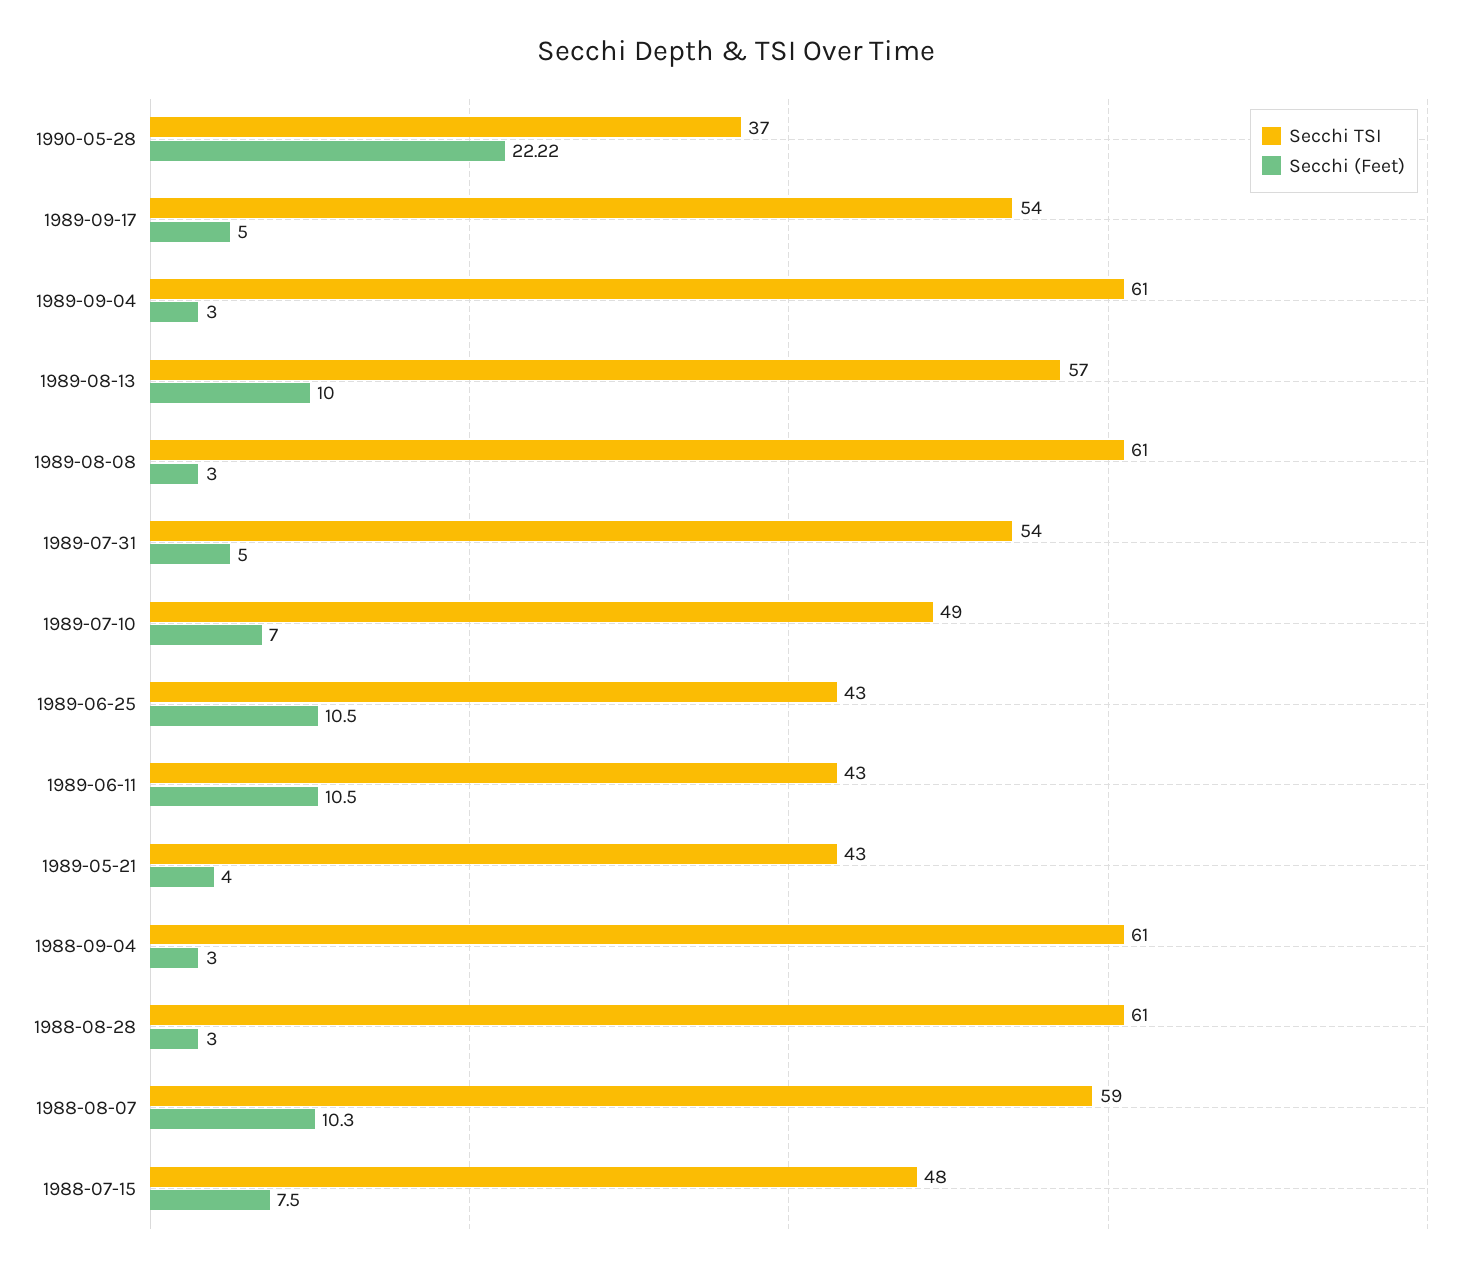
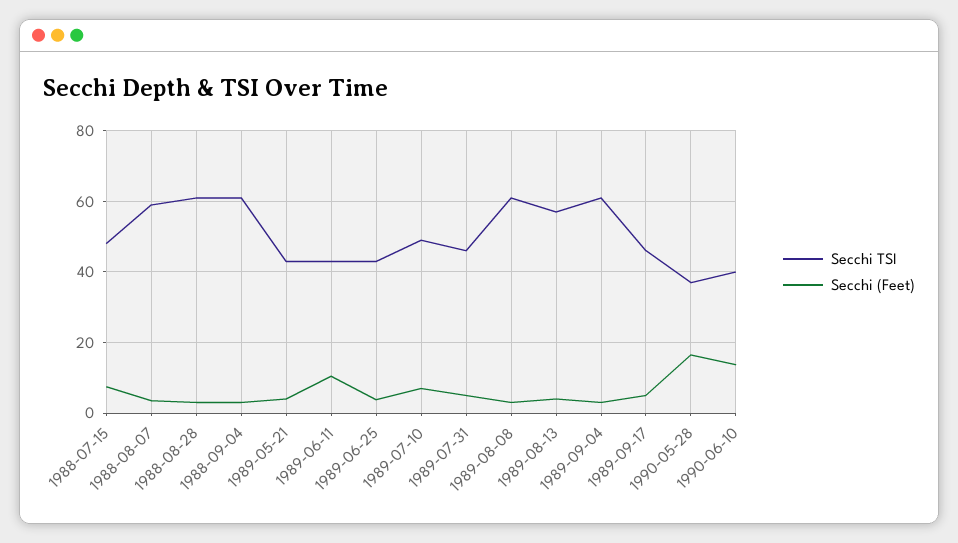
Secchi (Feet), 1990-05-28: 22.22 -> 16
Secchi TSI, 1989-09-17: 54 -> 46
Secchi (Feet), 1989-08-13: 10 -> 4
Secchi TSI, 1989-07-31: 54 -> 46
Secchi (Feet), 1989-06-25: 10.5 -> 4
Secchi (Feet), 1988-08-07: 10.3 -> 4
Secchi TSI, 1990-06-10: none -> 40
Secchi (Feet), 1990-06-10: none -> 14

